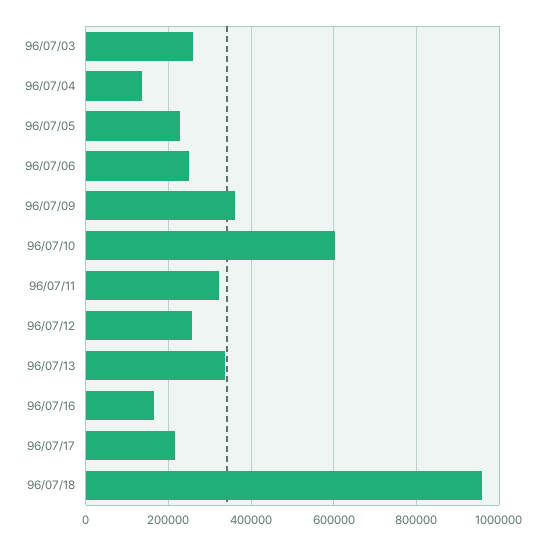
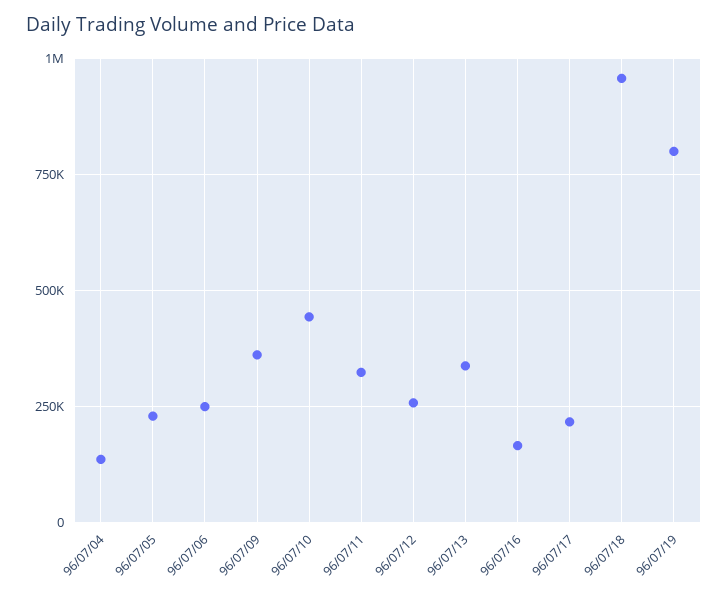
96/07/03: 260000 -> none
96/07/10: 600000 -> 450000
96/07/19: none -> 800000

